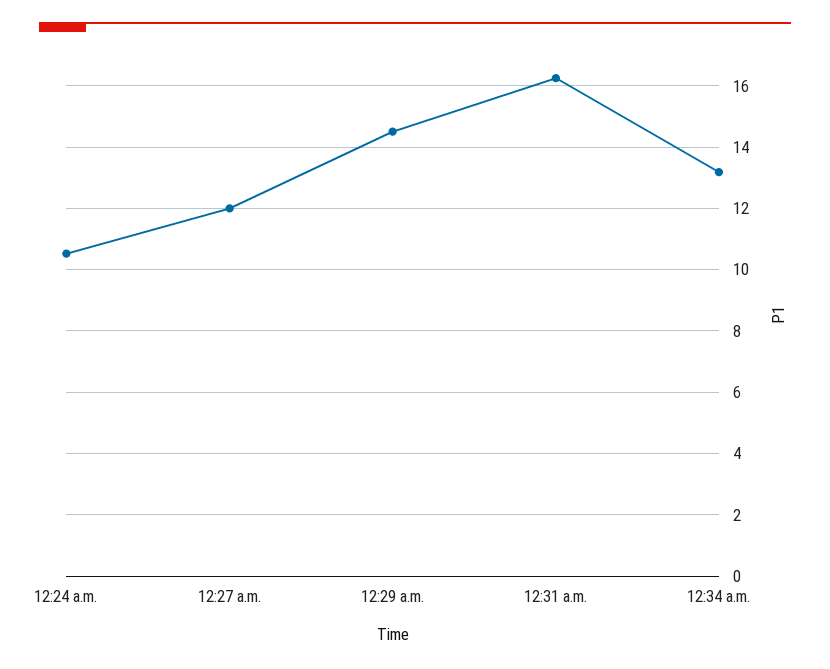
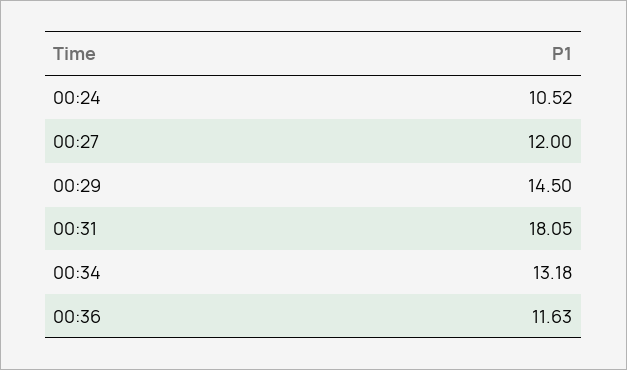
12:31 a.m.: 16.2 -> 18.05
00:36: none -> 11.63

